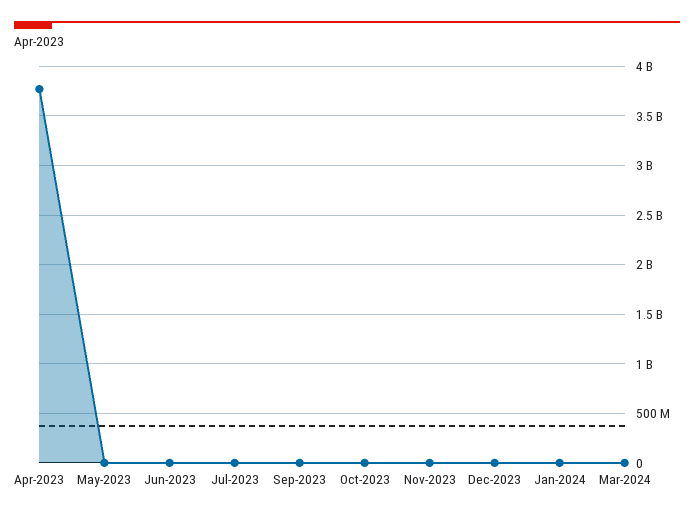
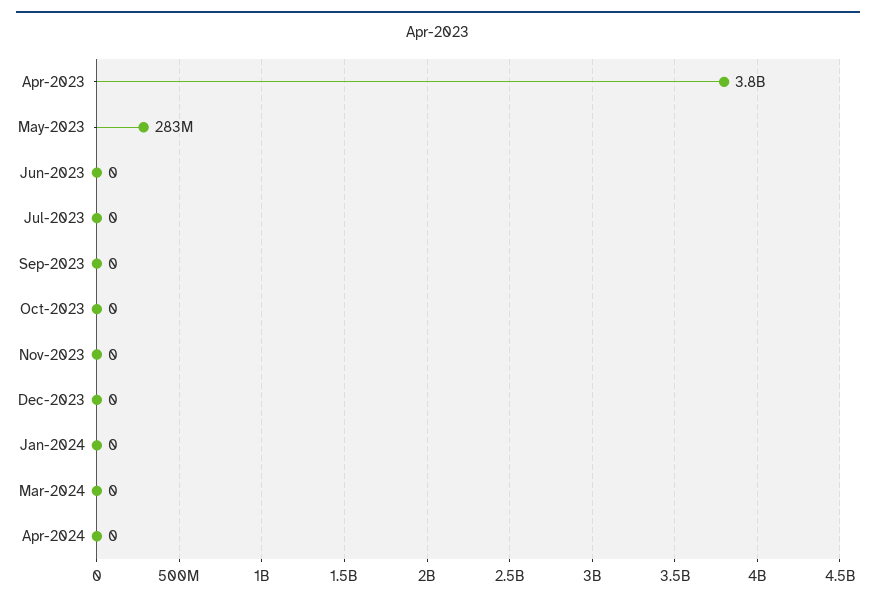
May-2023: 0 -> 283000000
Apr-2024: none -> 0

